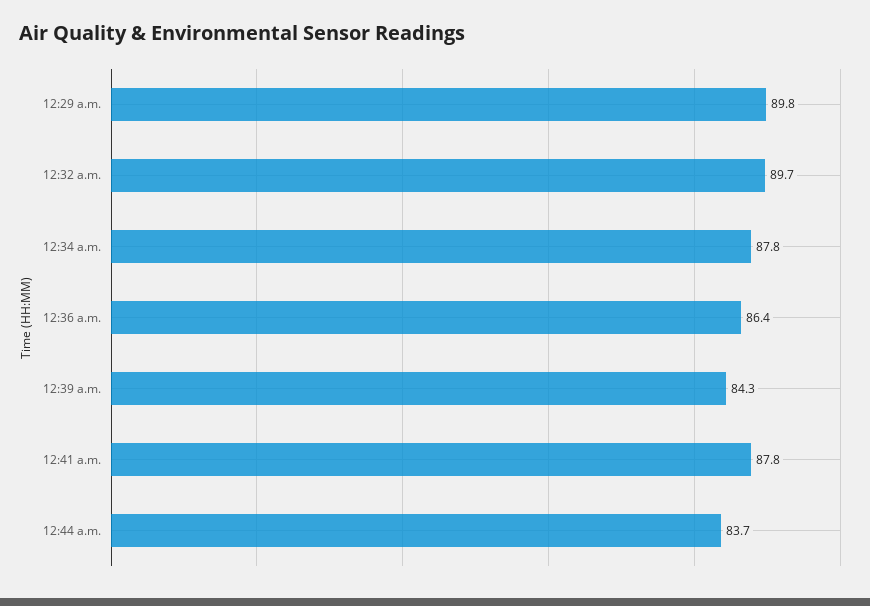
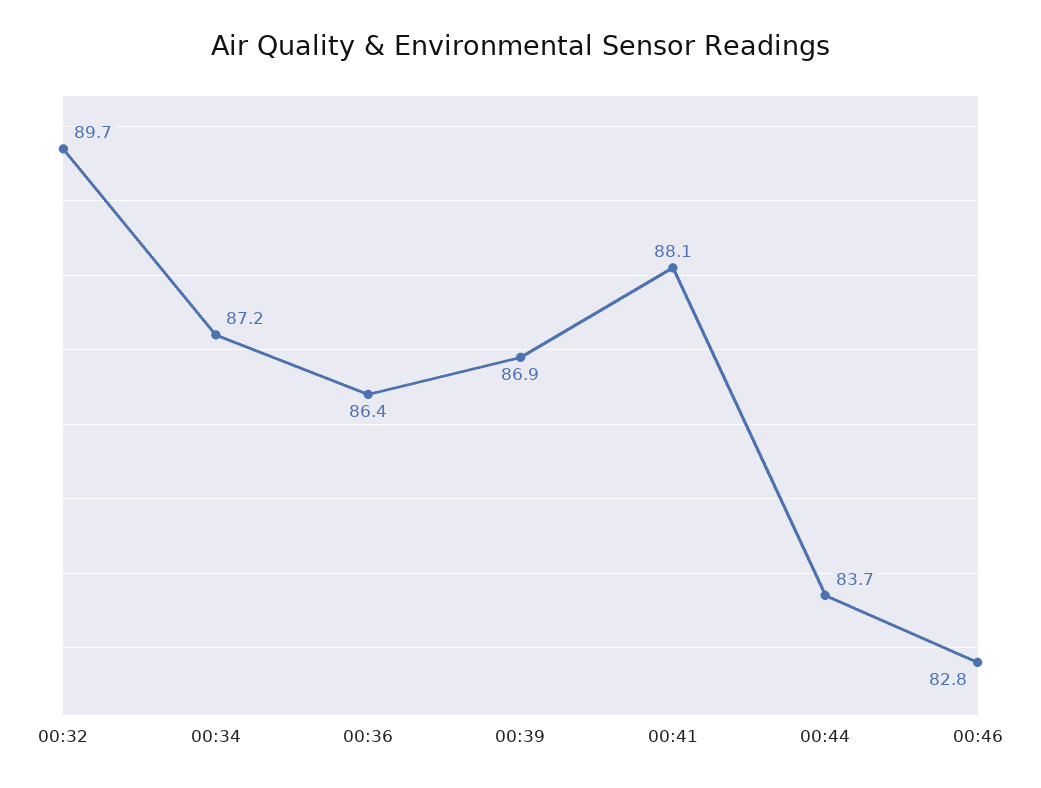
12:29 a.m.: 89.8 -> none
12:34 a.m.: 87.8 -> 87.2
12:39 a.m.: 84.3 -> 86.9
12:41 a.m.: 87.8 -> 88.1
00:46: none -> 82.8

